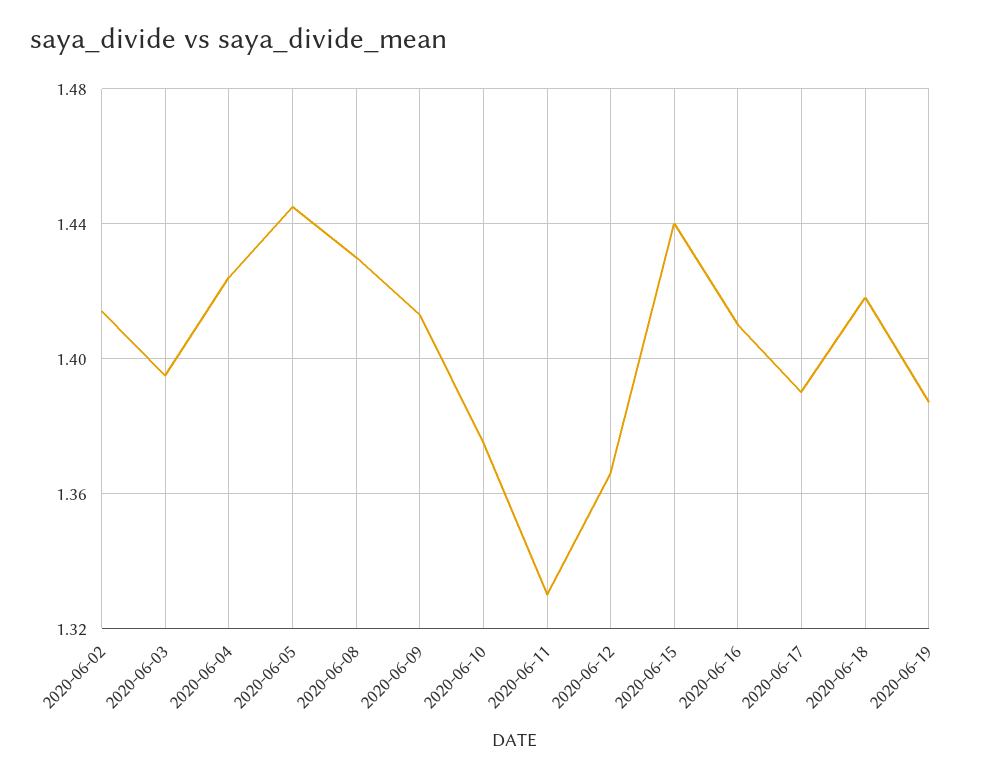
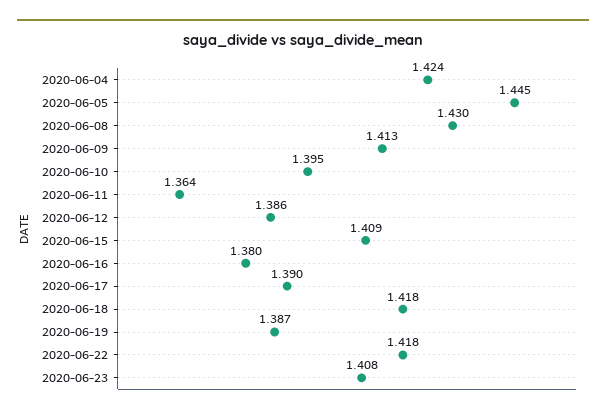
2020-06-02: 1.415 -> none
2020-06-03: 1.395 -> none
2020-06-10: 1.375 -> 1.395
2020-06-11: 1.33 -> 1.364
2020-06-12: 1.365 -> 1.386
2020-06-15: 1.44 -> 1.409
2020-06-16: 1.41 -> 1.38
2020-06-22: none -> 1.418
2020-06-23: none -> 1.408

